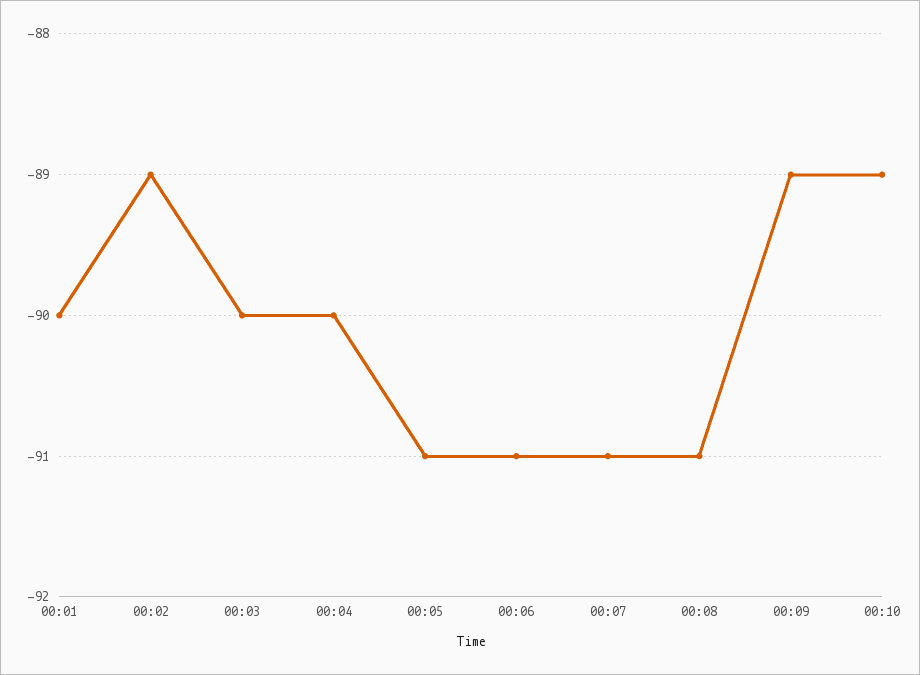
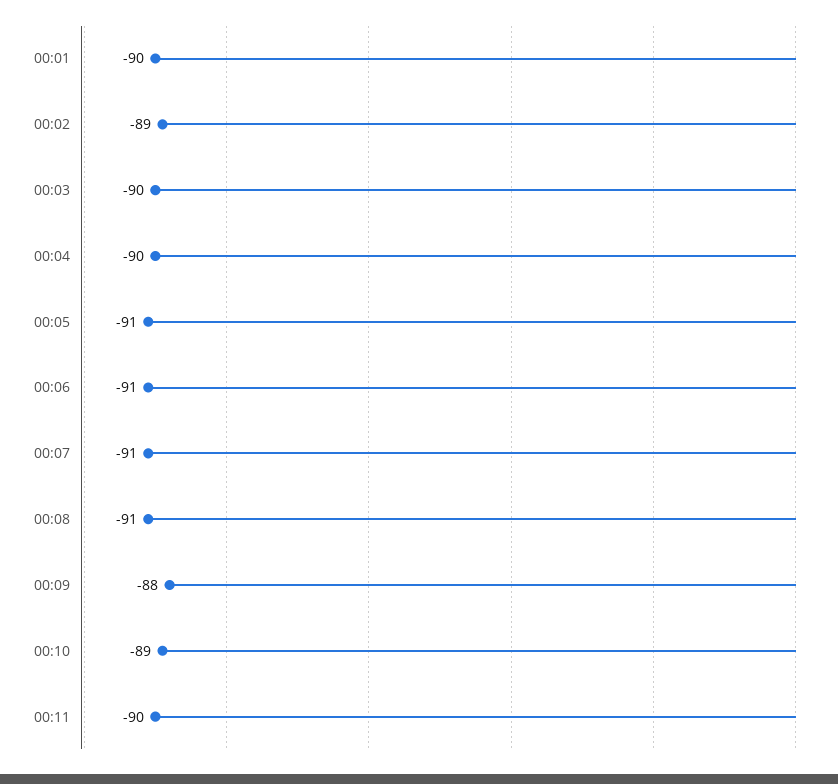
00:09: -89 -> -88
00:11: none -> -90

